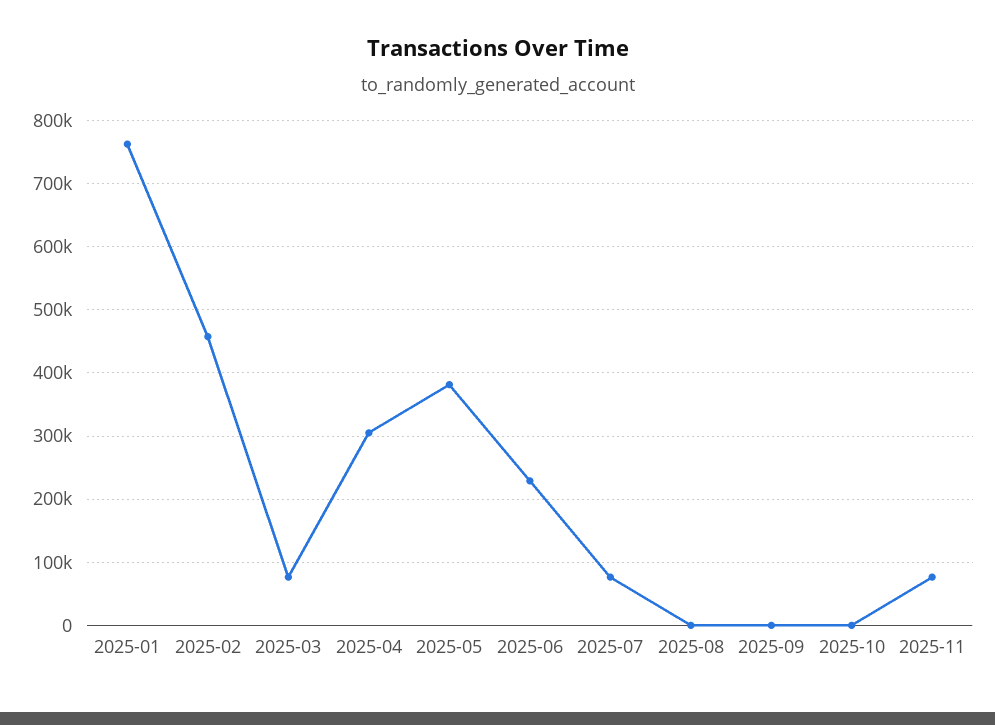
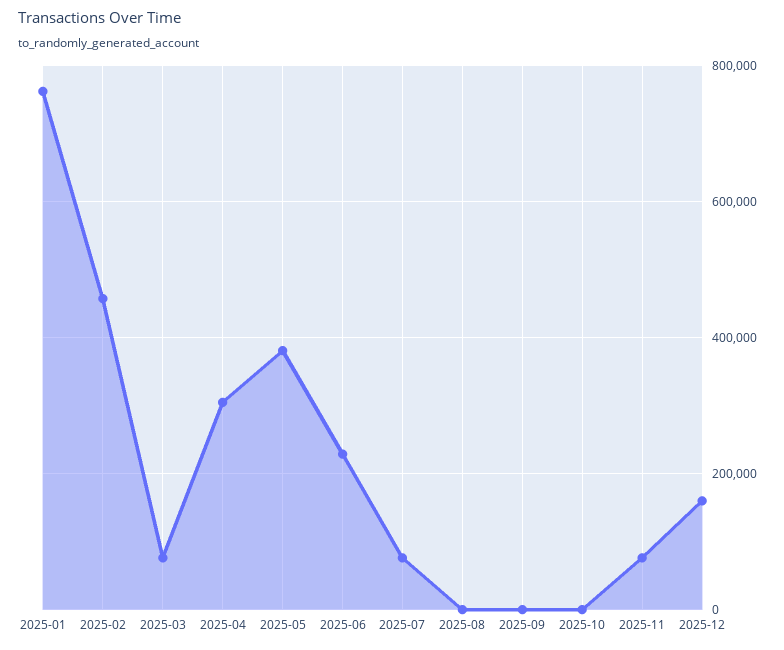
2025-12: none -> 160000

